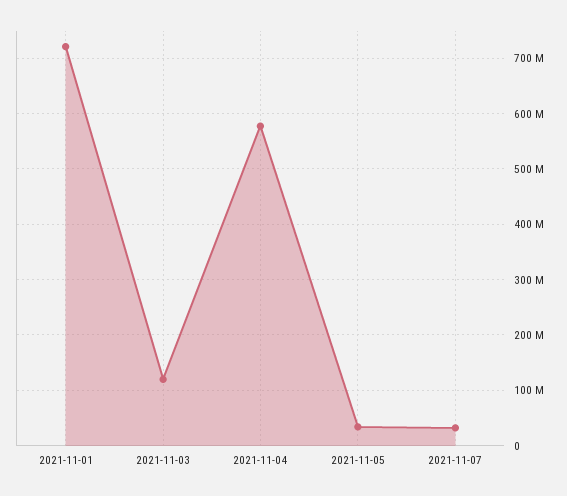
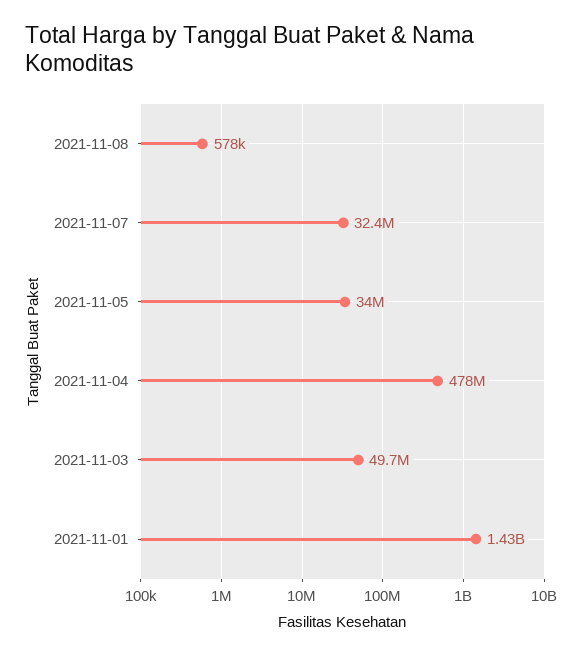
2021-11-01: 720000000 -> 1430000000
2021-11-03: 120000000 -> 49700000
2021-11-04: 580000000 -> 478000000
2021-11-08: none -> 578000

